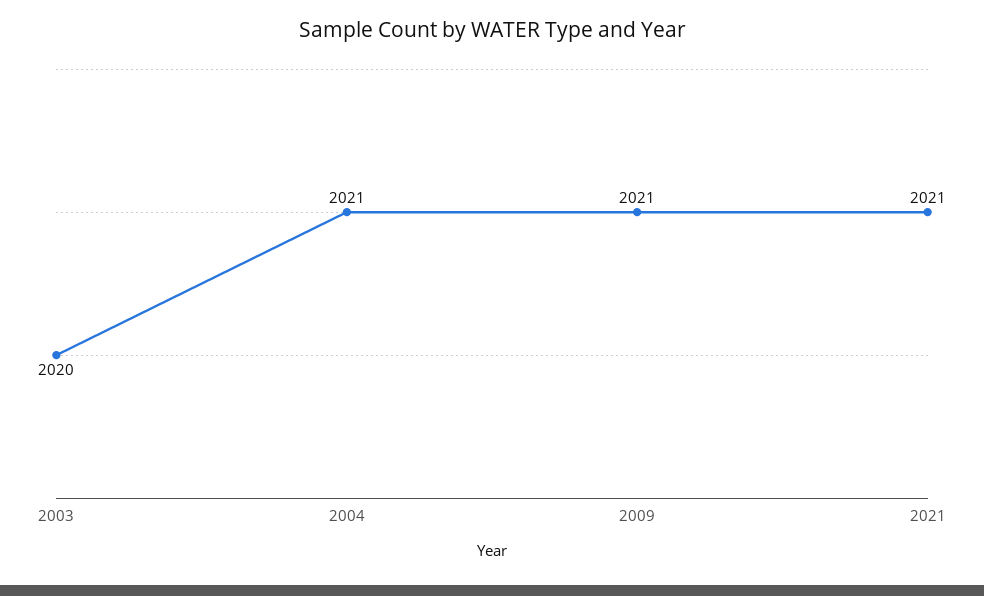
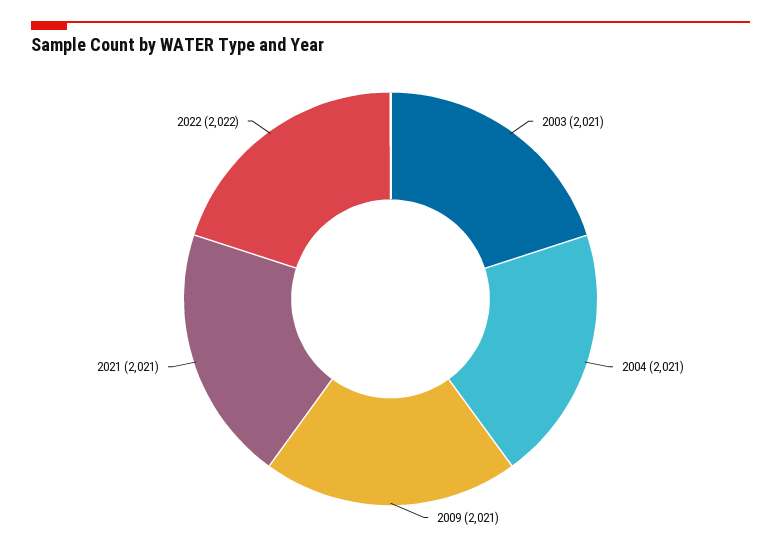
2003: 2020 -> 2021
2022: none -> 2022

